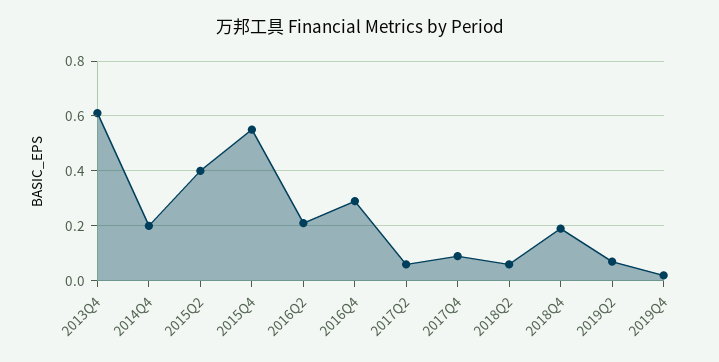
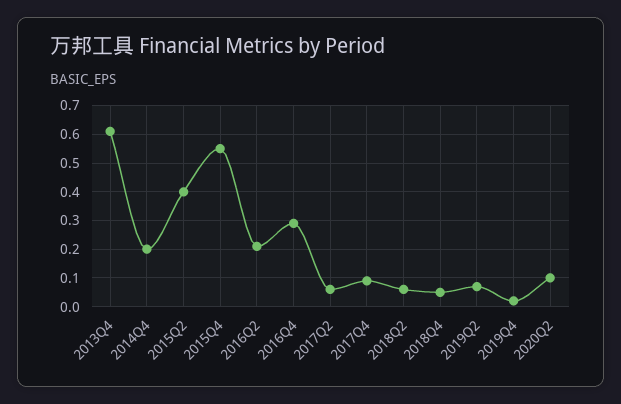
2018Q4: 0.2 -> 0.05
2020Q2: none -> 0.1

